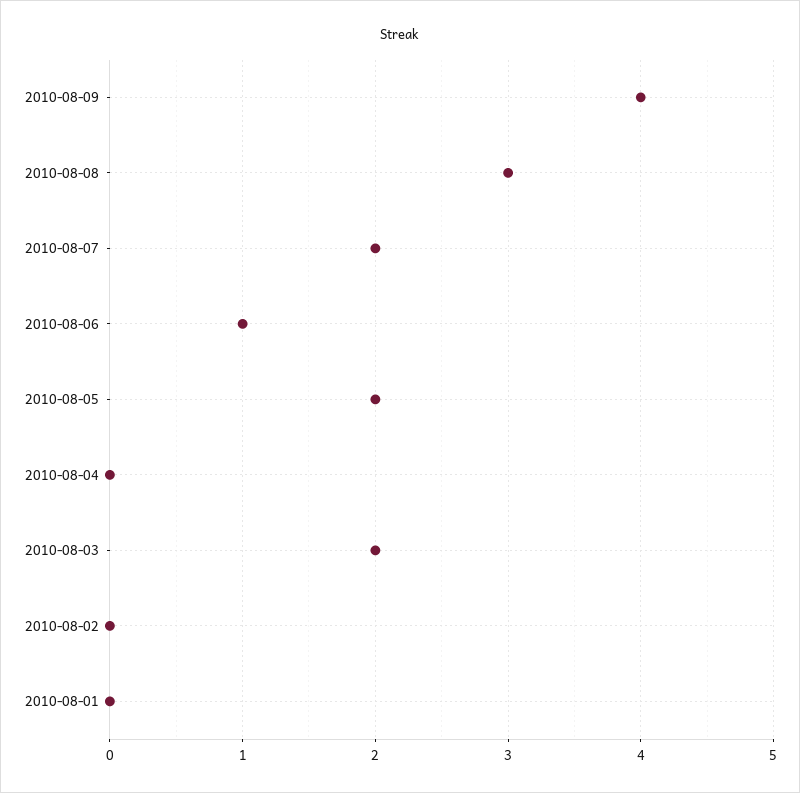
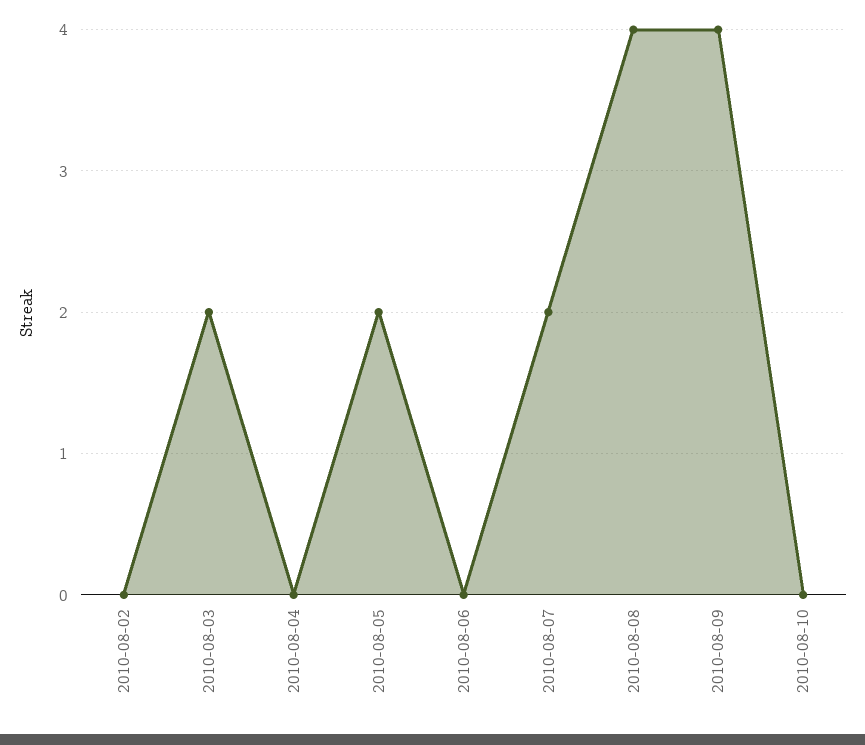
2010-08-08: 3 -> 4
2010-08-06: 1 -> 0
2010-08-01: 0 -> none
2010-08-10: none -> 0

